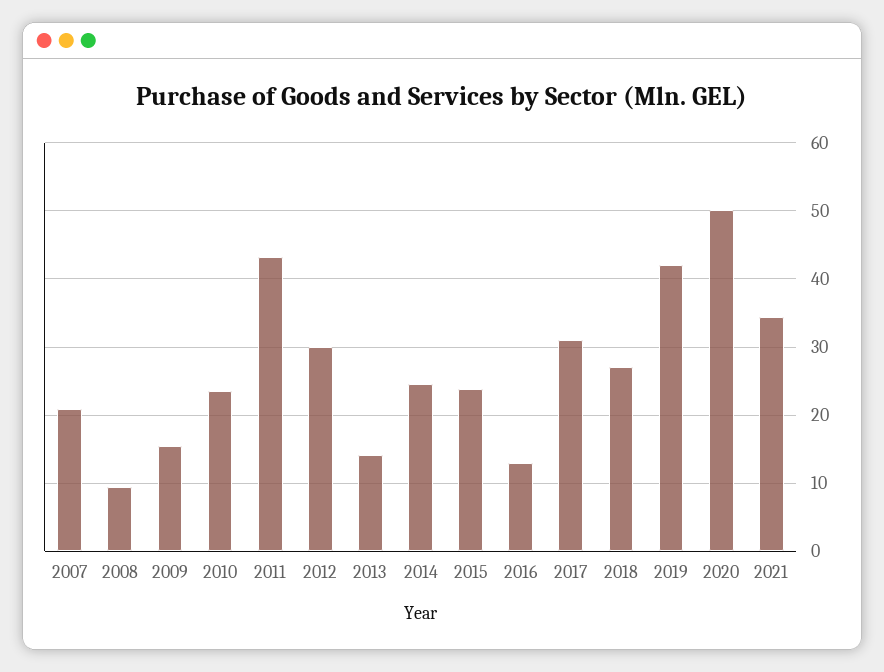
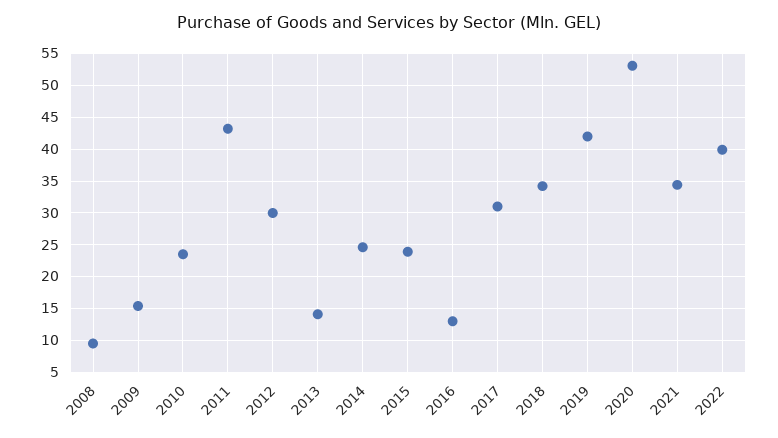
2007: 21 -> none
2018: 27 -> 34
2020: 50 -> 53
2022: none -> 40

